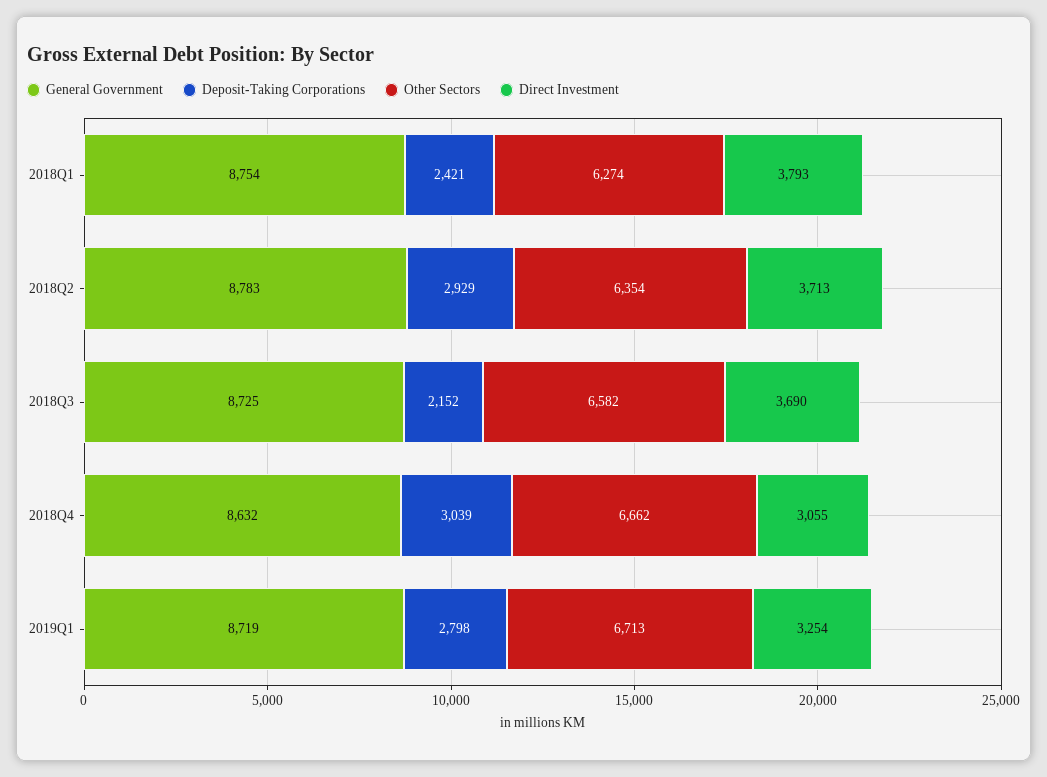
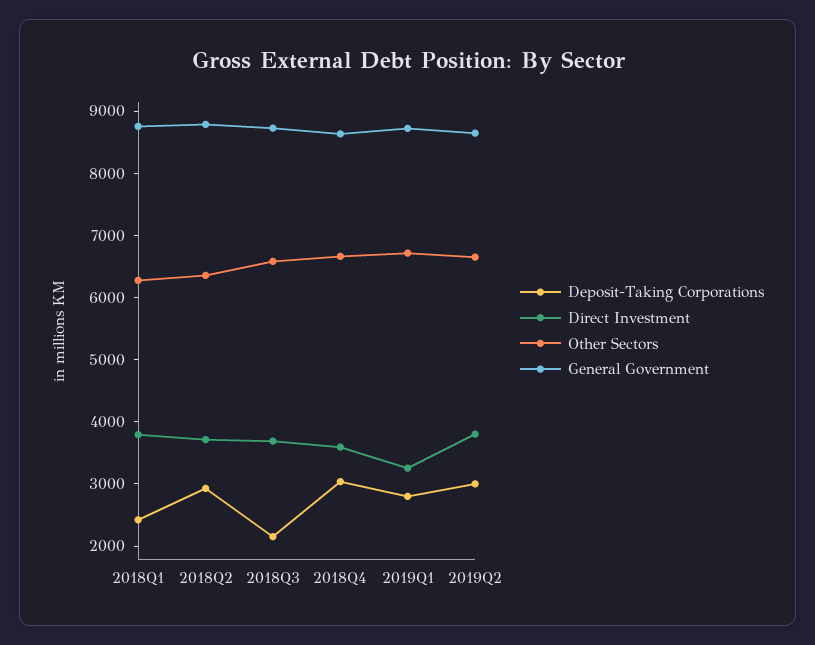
Direct Investment, 2018Q4: 3055 -> 3600
Deposit-Taking Corporations, 2019Q2: none -> 3000
Direct Investment, 2019Q2: none -> 3800
Other Sectors, 2019Q2: none -> 6600
General Government, 2019Q2: none -> 8600

